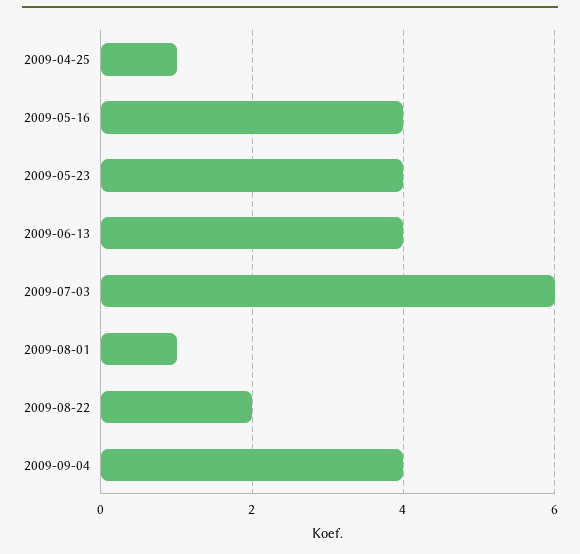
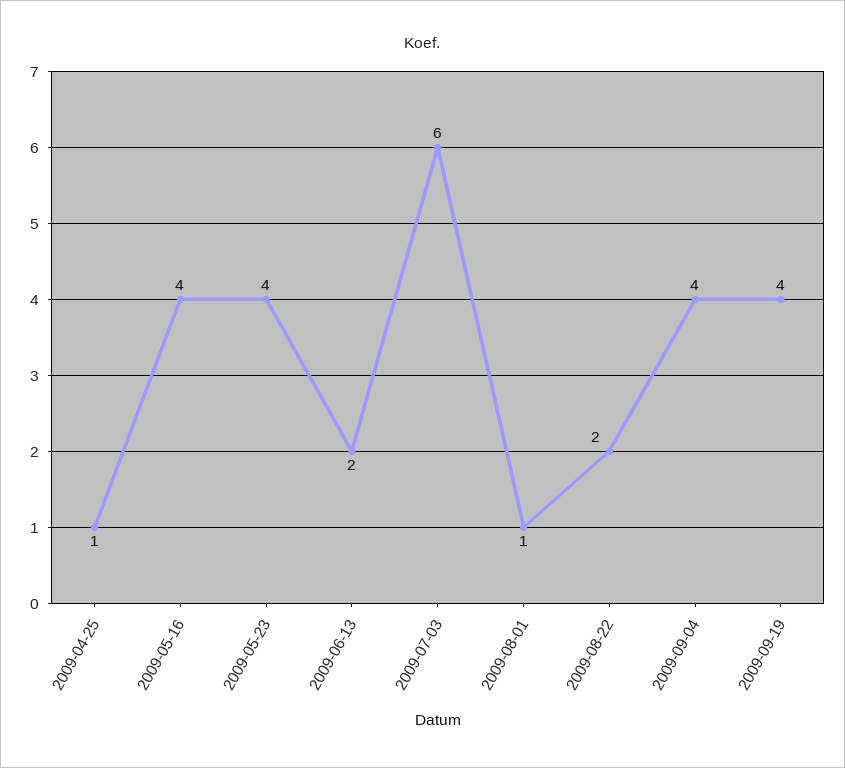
2009-06-13: 4 -> 2
2009-09-19: none -> 4

